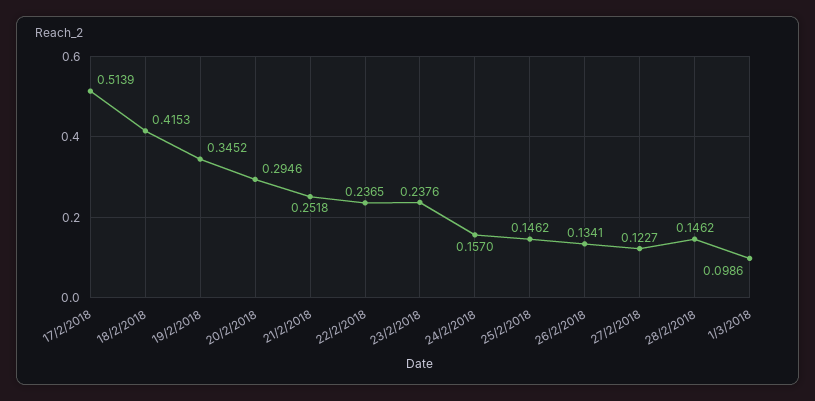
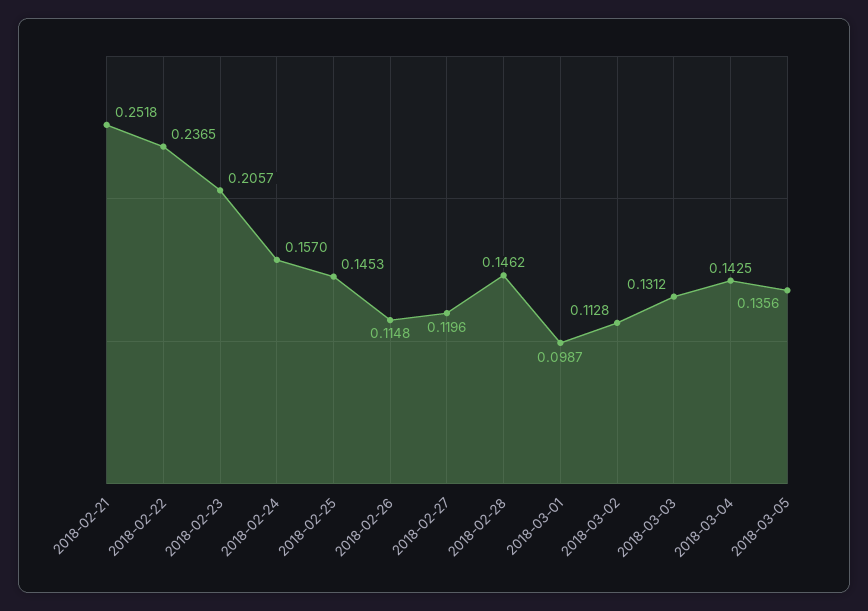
17/2/2018: 0.5139 -> none
18/2/2018: 0.4153 -> none
19/2/2018: 0.3452 -> none
20/2/2018: 0.2946 -> none
23/2/2018: 0.2376 -> 0.2057
25/2/2018: 0.1462 -> 0.1453
26/2/2018: 0.1341 -> 0.1148
27/2/2018: 0.1227 -> 0.1196
1/3/2018: 0.0986 -> 0.0987
2018-03-02: none -> 0.1128
2018-03-03: none -> 0.1312
2018-03-04: none -> 0.1425
2018-03-05: none -> 0.1356

